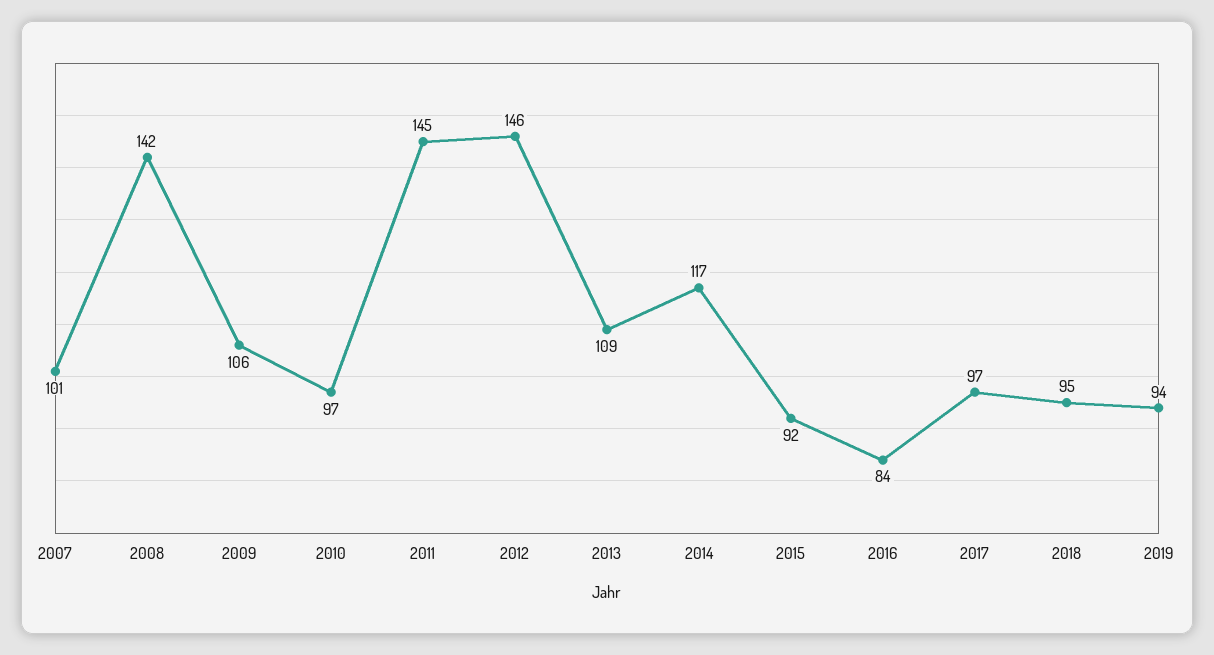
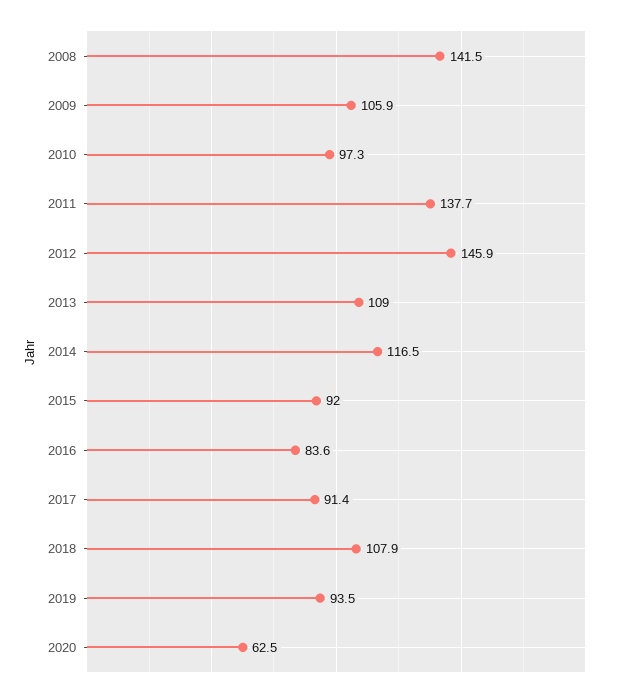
2007: 101 -> none
2011: 145 -> 137.7
2017: 97 -> 91.4
2018: 95 -> 107.9
2020: none -> 62.5

